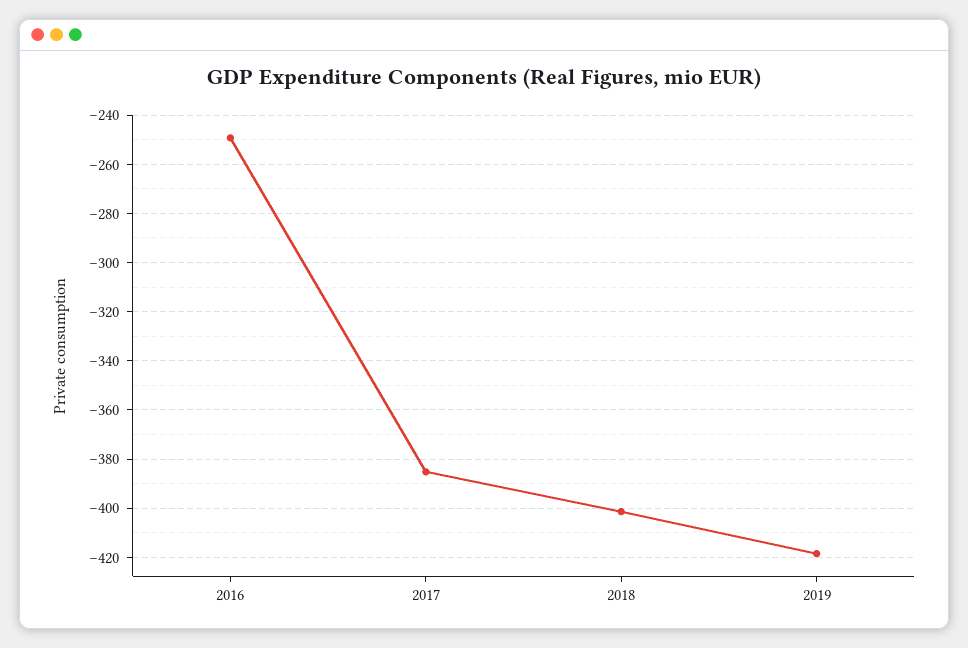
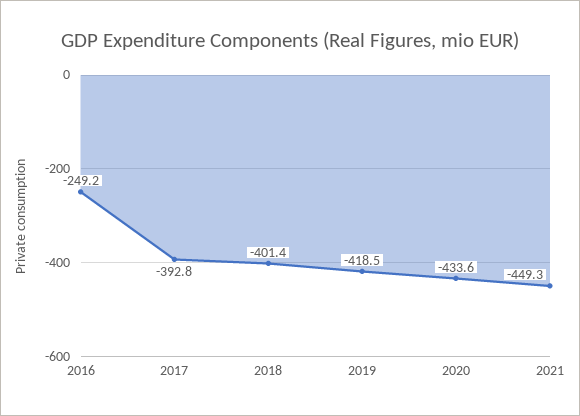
2017: -385 -> -392.8
2020: none -> -433.6
2021: none -> -449.3

